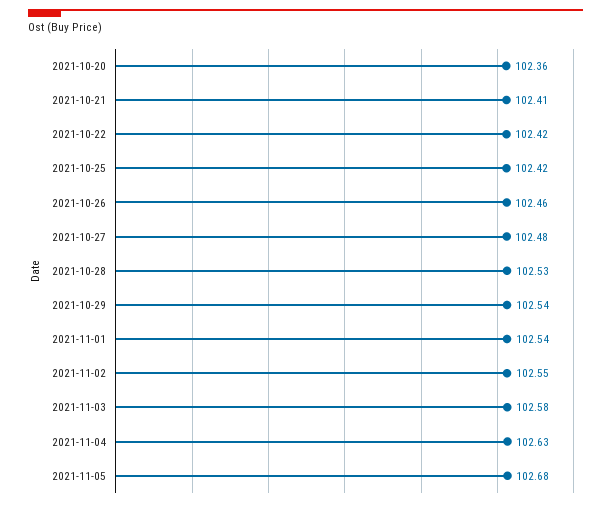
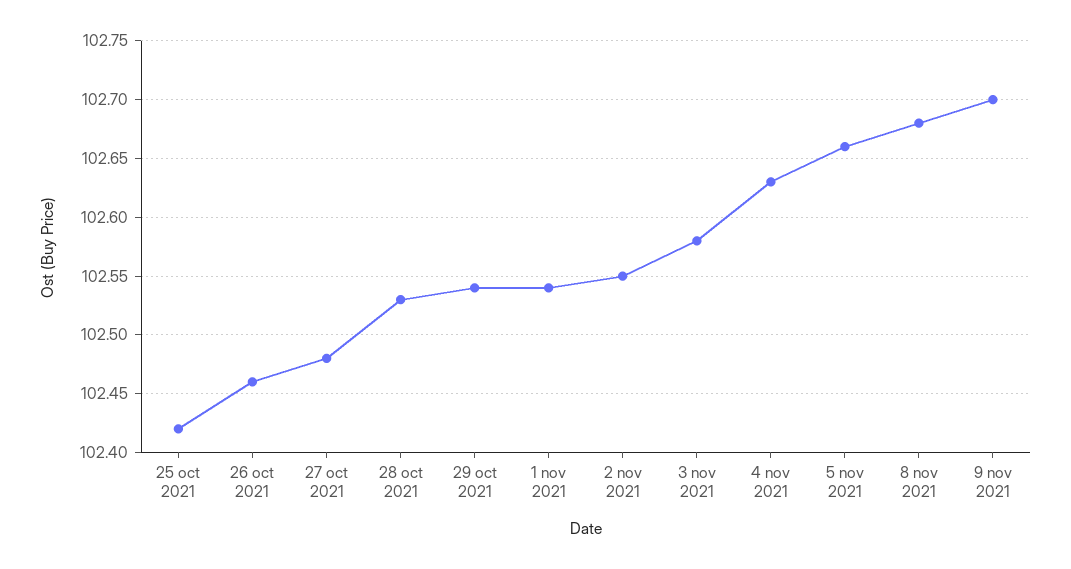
2021-10-20: 102.36 -> none
2021-10-21: 102.41 -> none
2021-10-22: 102.42 -> none
2021-11-05: 102.68 -> 102.66
8 nov 2021: none -> 102.68
9 nov 2021: none -> 102.7

